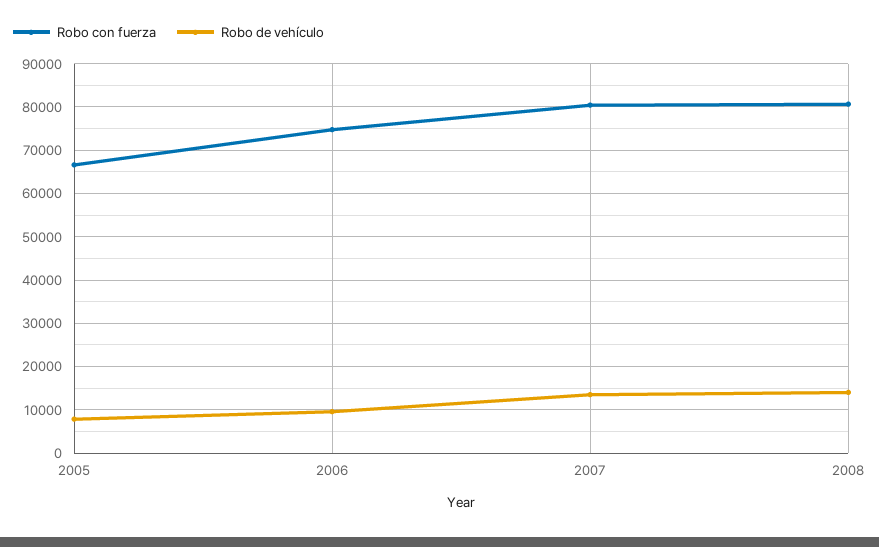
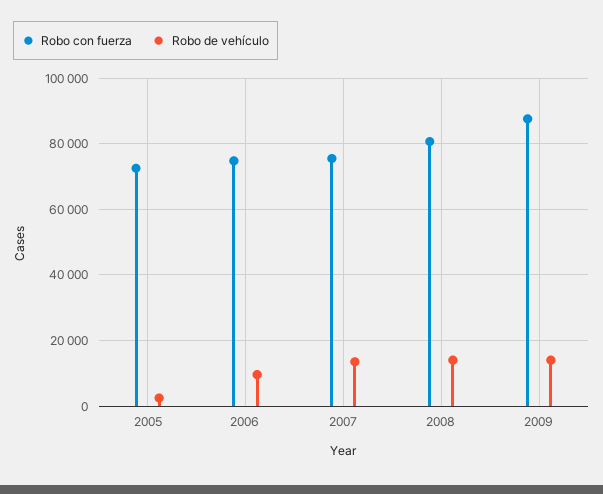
Robo con fuerza, 2005: 66000 -> 72000
Robo de vehículo, 2005: 8000 -> 2000
Robo con fuerza, 2007: 80000 -> 76000
Robo con fuerza, 2009: none -> 88000
Robo de vehículo, 2009: none -> 14000

